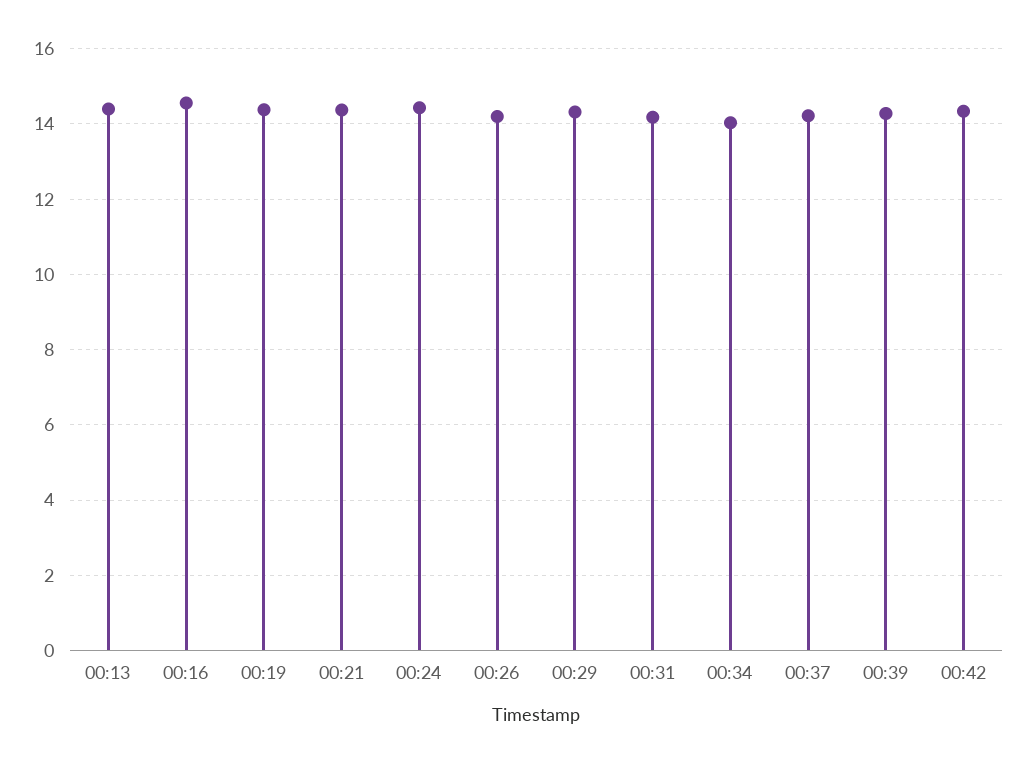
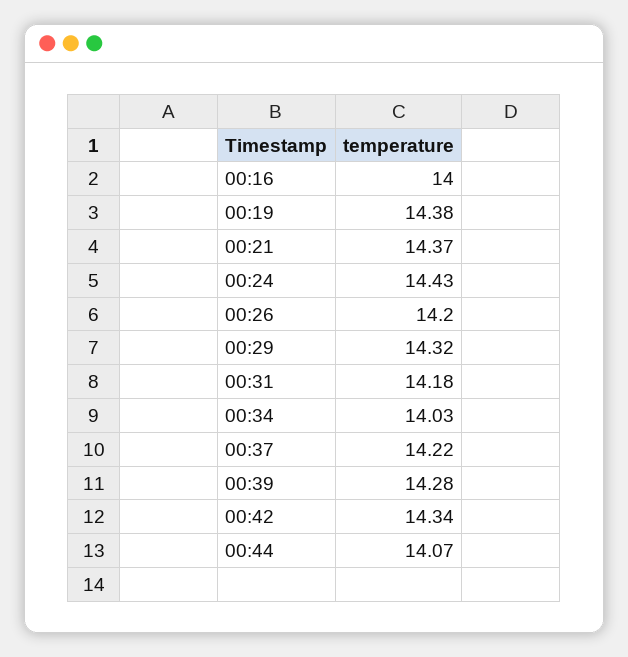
00:13: 14.4 -> none
00:16: 14.6 -> 14
00:44: none -> 14.07

